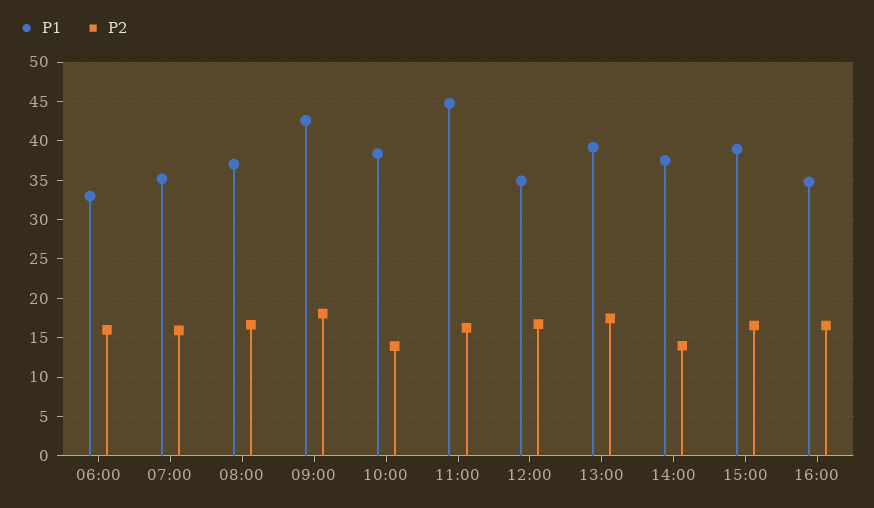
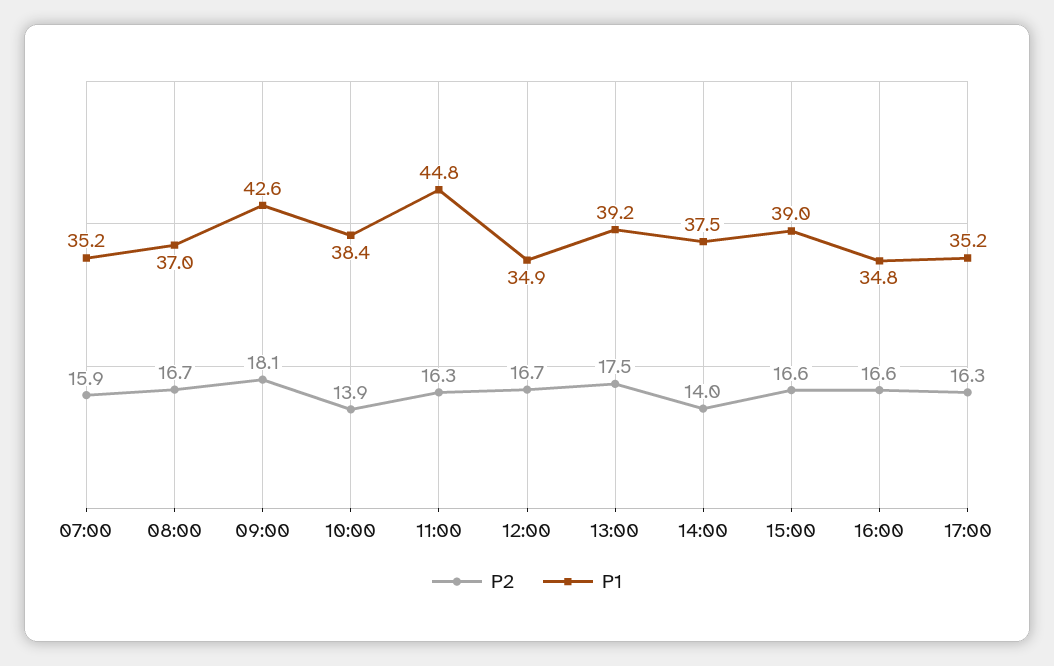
P1, 06:00: 33 -> none
P2, 06:00: 16 -> none
P2, 17:00: none -> 16.3
P1, 17:00: none -> 35.2

